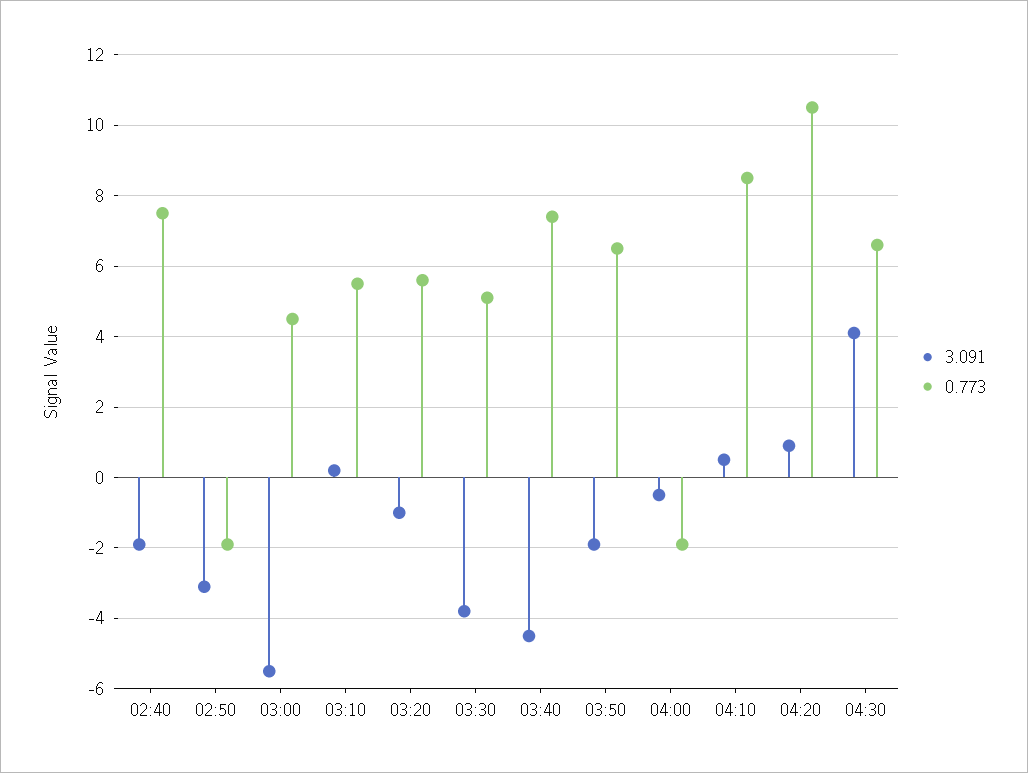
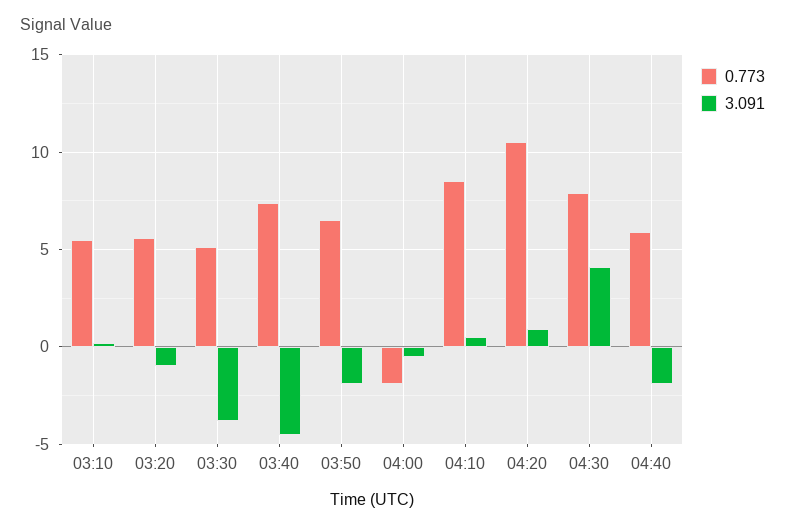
3.091, 02:40: -2 -> none
0.773, 02:40: 7.5 -> none
3.091, 02:50: -3 -> none
0.773, 02:50: -2 -> none
3.091, 03:00: -5.5 -> none
0.773, 03:00: 4.5 -> none
0.773, 04:30: 6.5 -> 8
0.773, 04:40: none -> 6
3.091, 04:40: none -> -2

